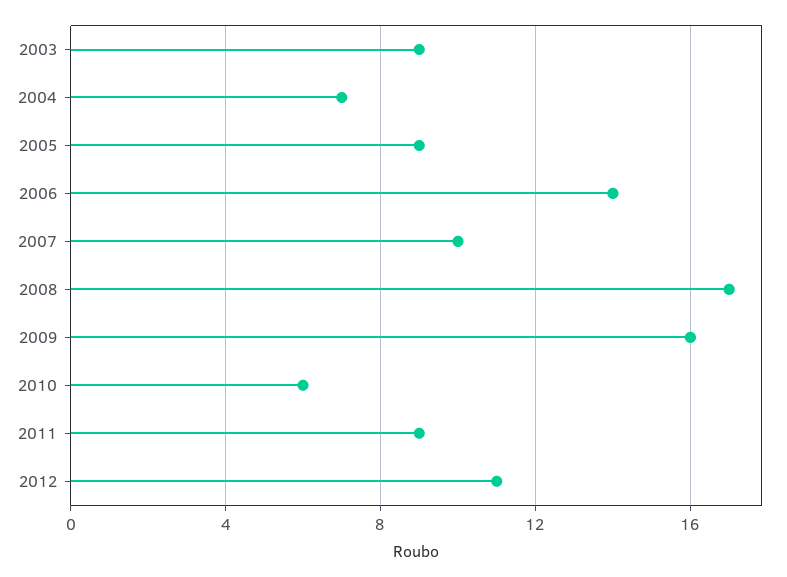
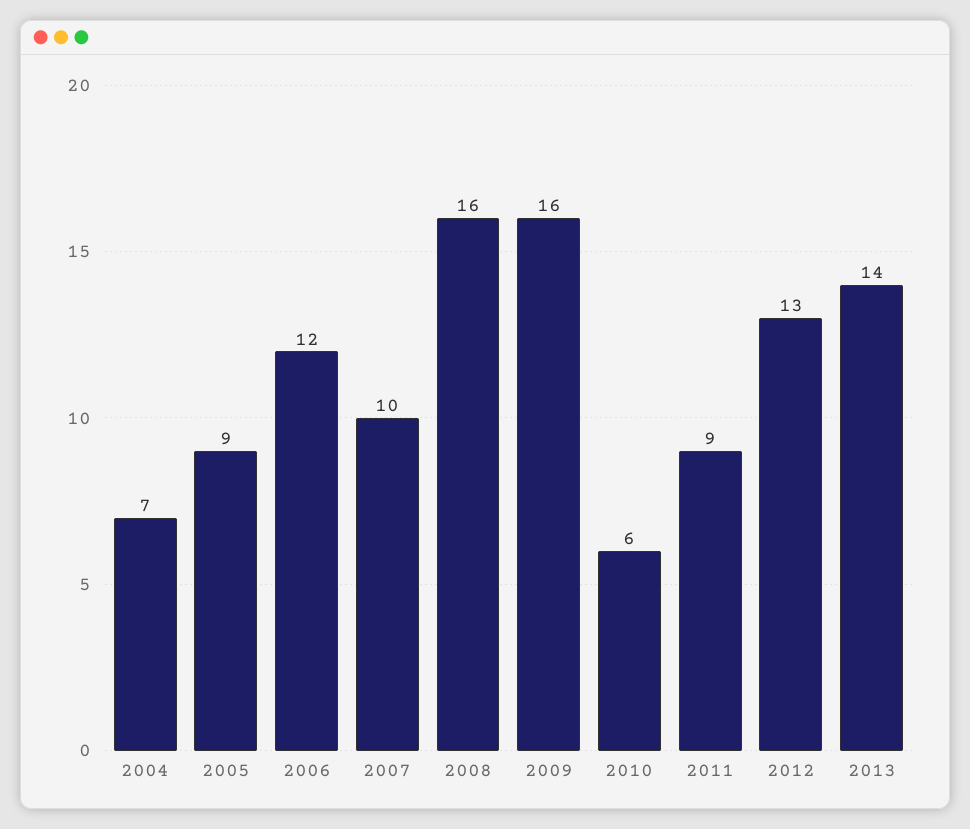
2003: 9 -> none
2006: 14 -> 12
2008: 17 -> 16
2012: 11 -> 13
2013: none -> 14

